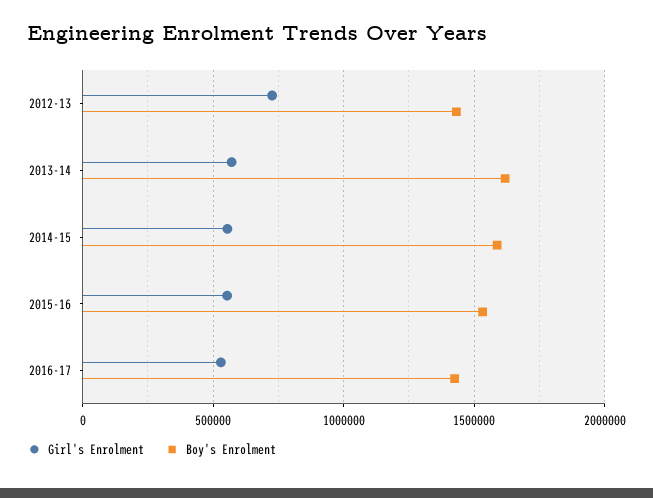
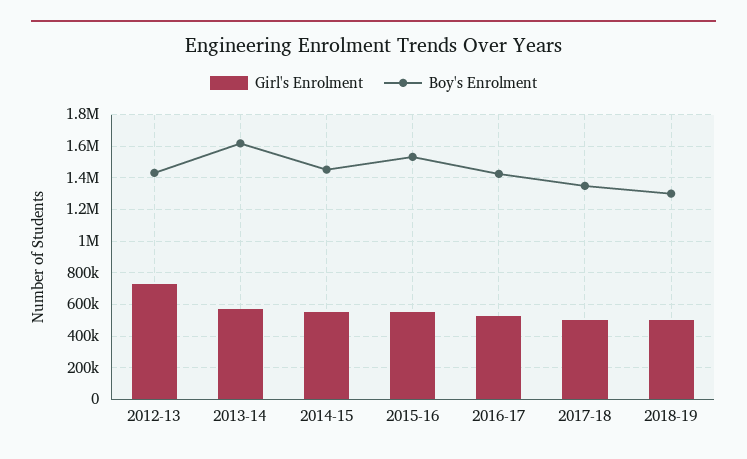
Boy's Enrolment, 2014-15: 1600000 -> 1450000
Girl's Enrolment, 2017-18: none -> 500000
Boy's Enrolment, 2017-18: none -> 1350000
Girl's Enrolment, 2018-19: none -> 500000
Boy's Enrolment, 2018-19: none -> 1300000

